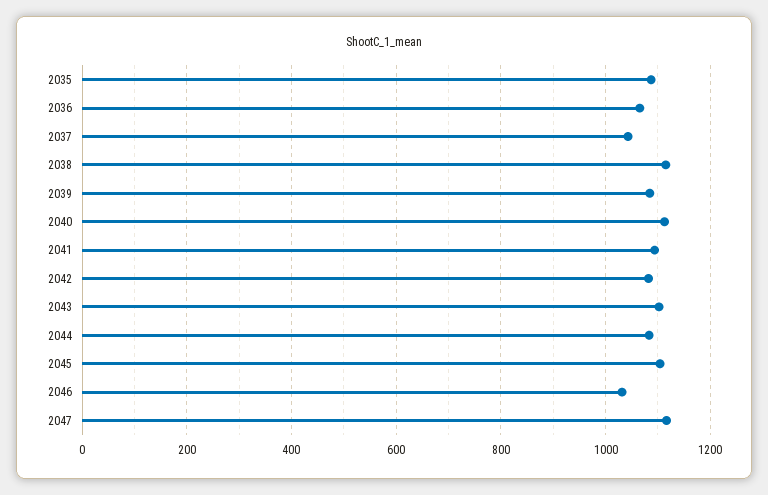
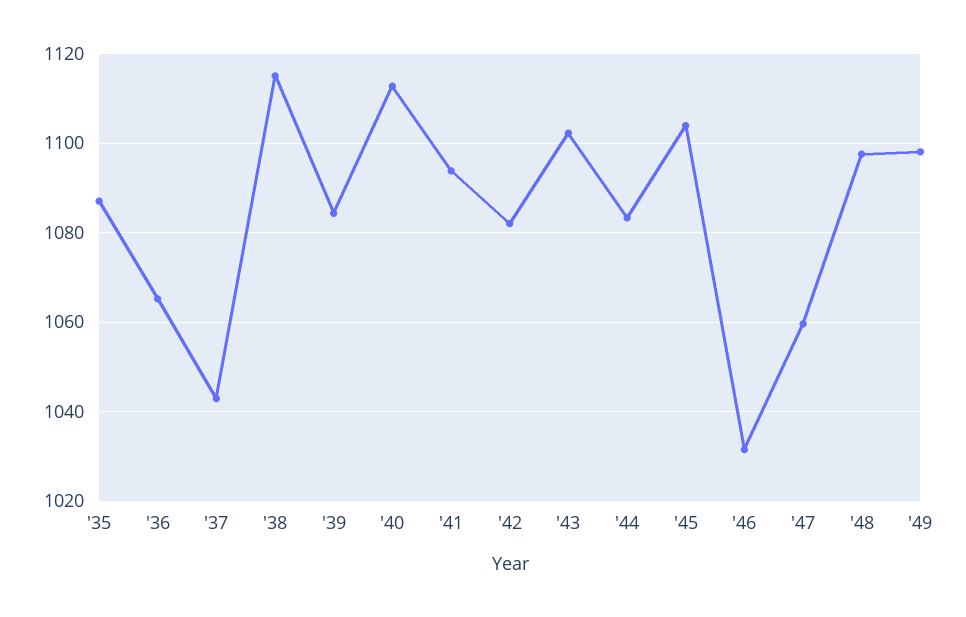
2047: 1120 -> 1060
'48: none -> 1098
'49: none -> 1098

